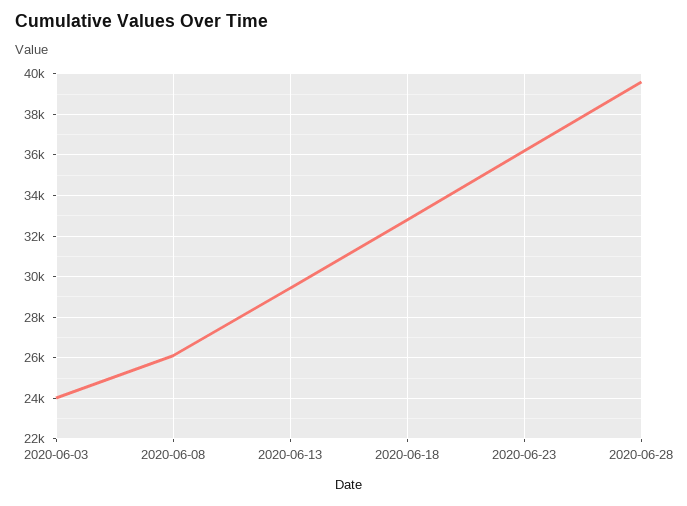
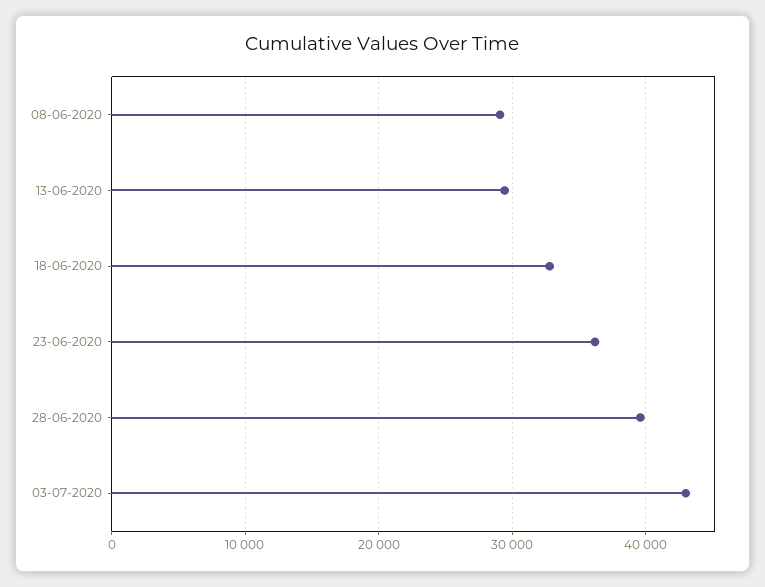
2020-06-03: 24000 -> none
2020-06-08: 26000 -> 29000
03-07-2020: none -> 43000

